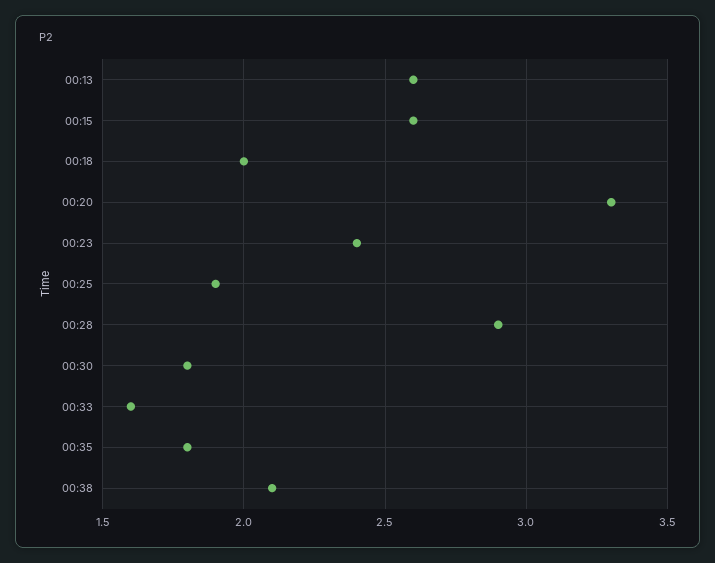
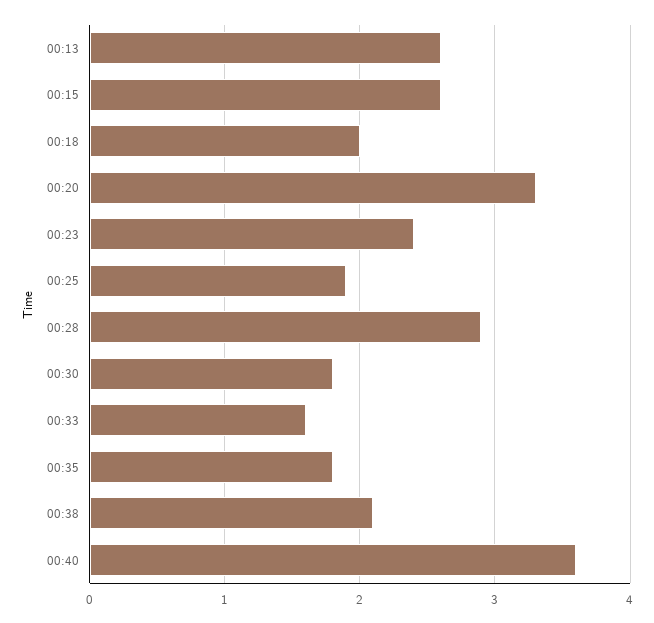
00:40: none -> 3.6

